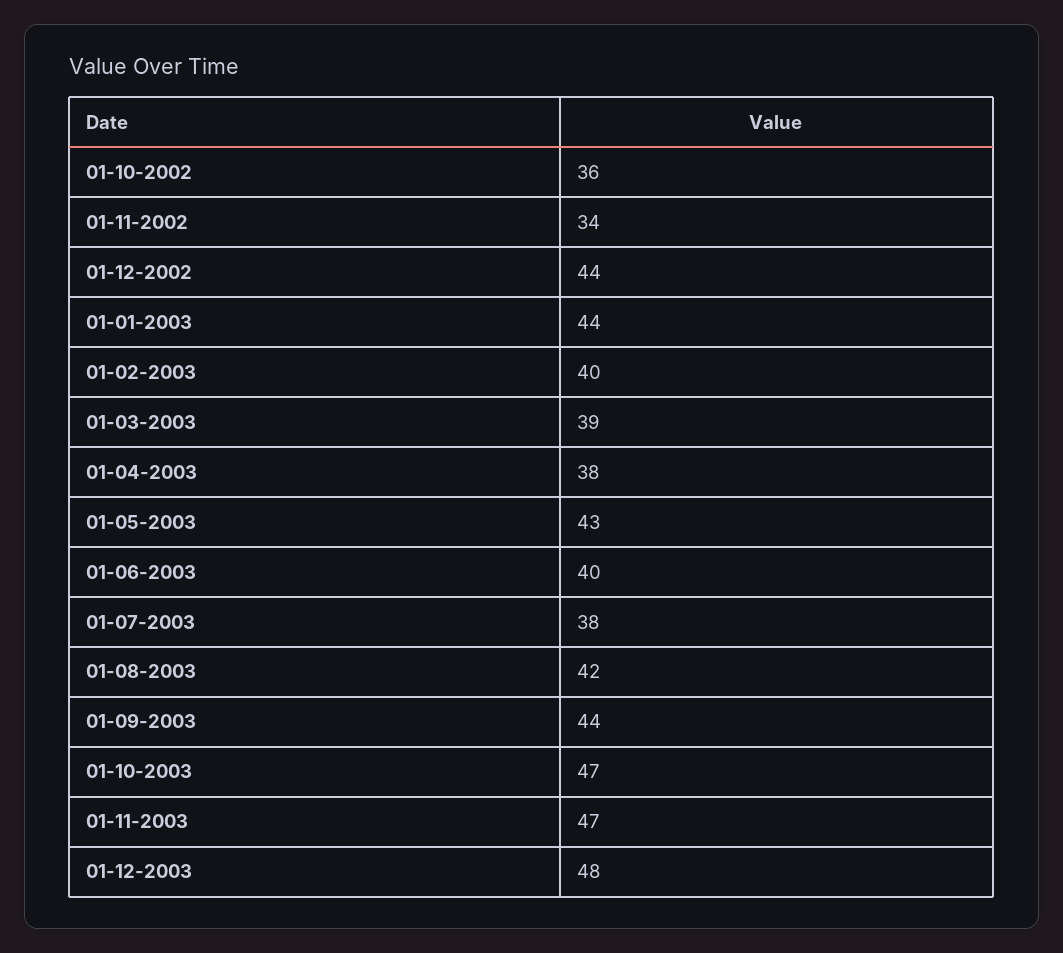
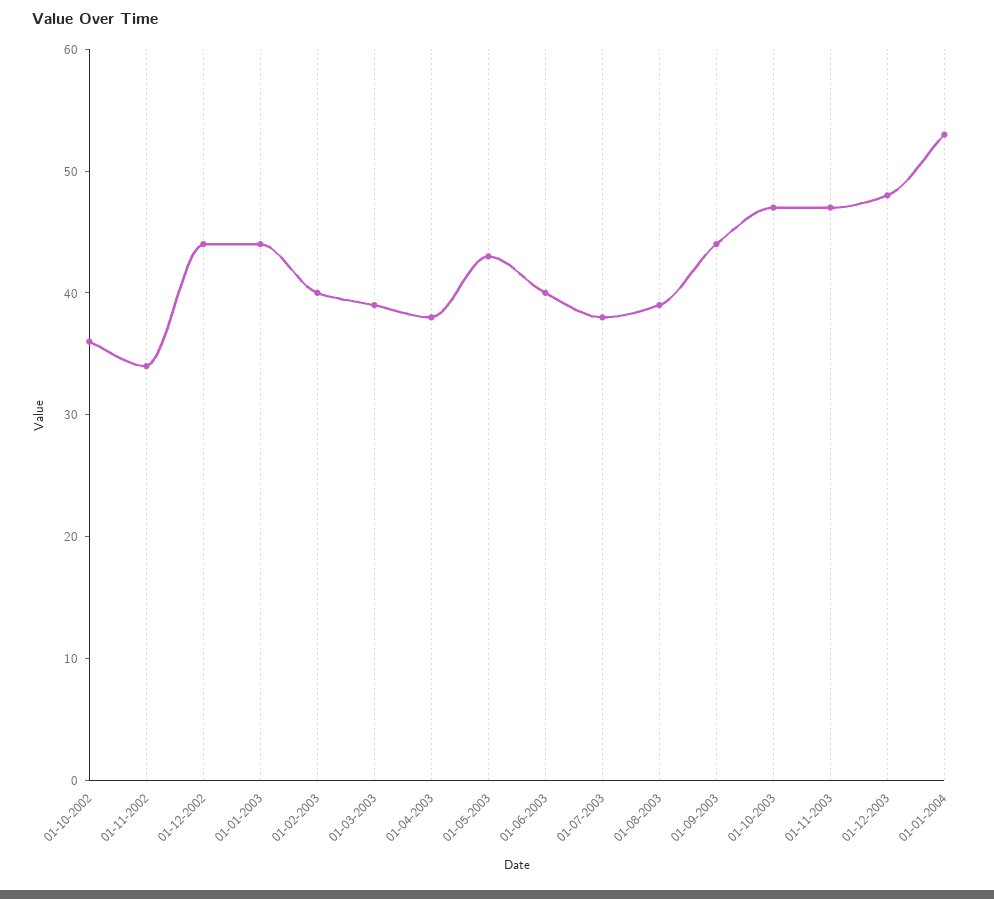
01-08-2003: 42 -> 39
01-01-2004: none -> 53

